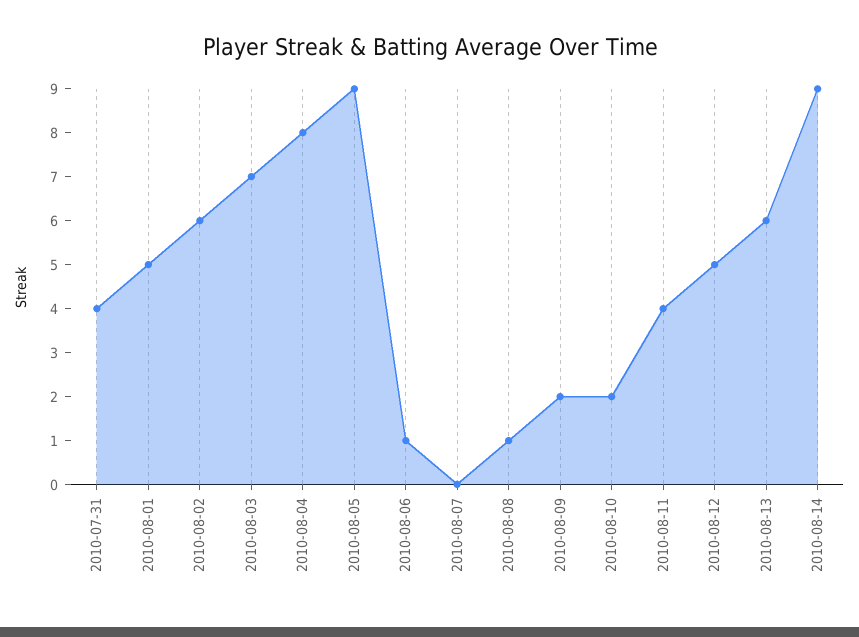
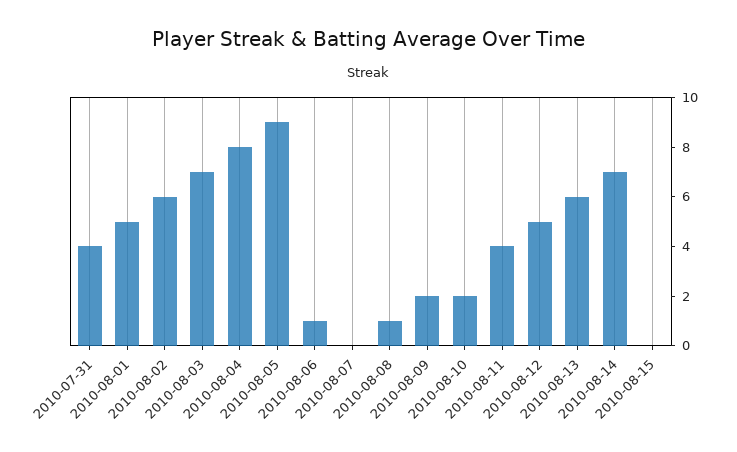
2010-08-14: 9 -> 7
2010-08-15: none -> 0

